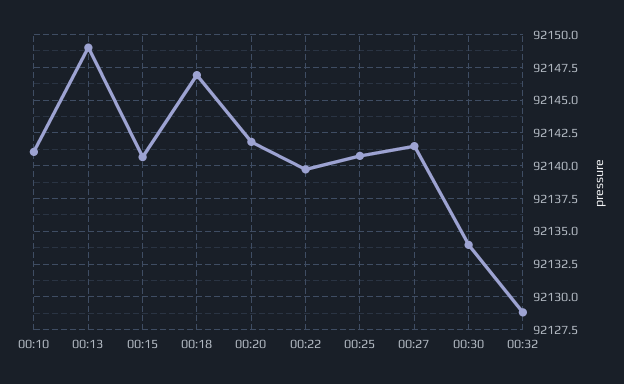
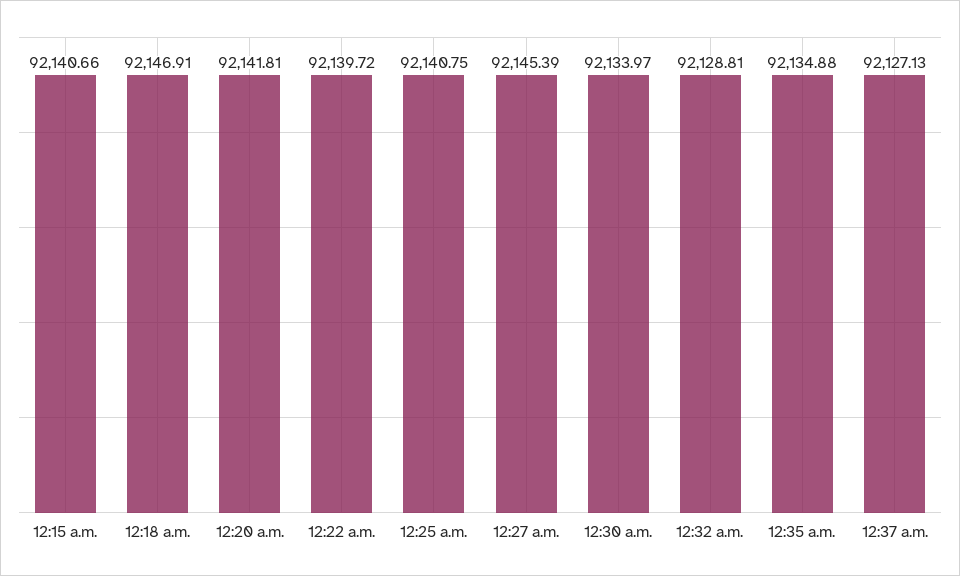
00:10: 92141 -> none
00:13: 92149 -> none
00:27: 92141.5 -> 92145.39
12:35 a.m.: none -> 92134.88
12:37 a.m.: none -> 92127.13

